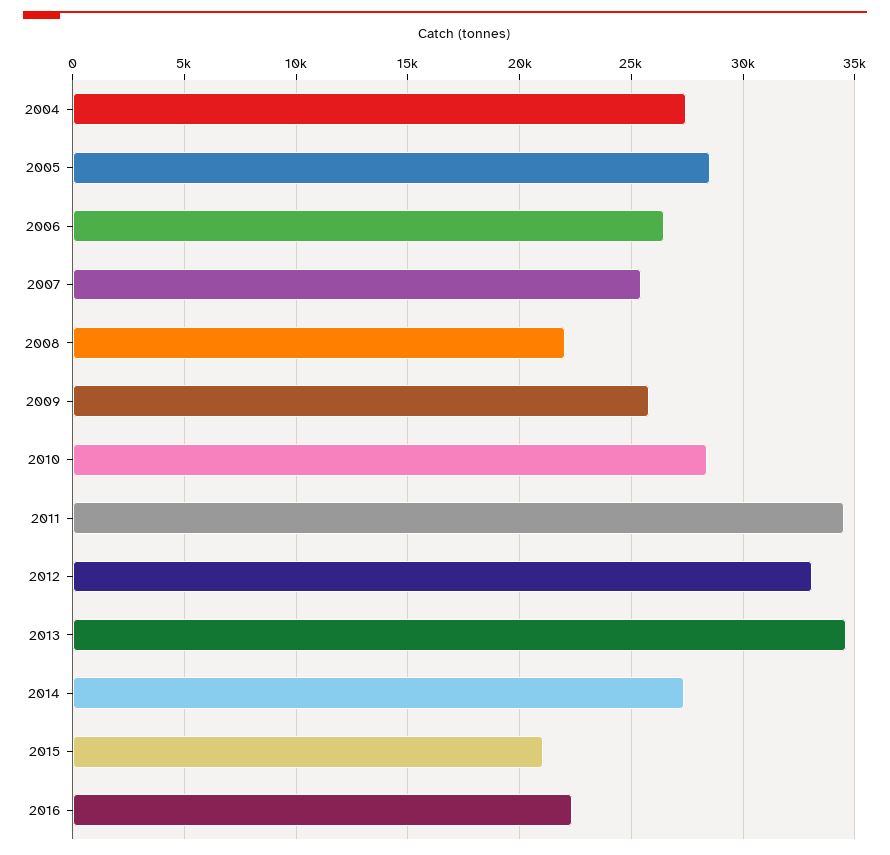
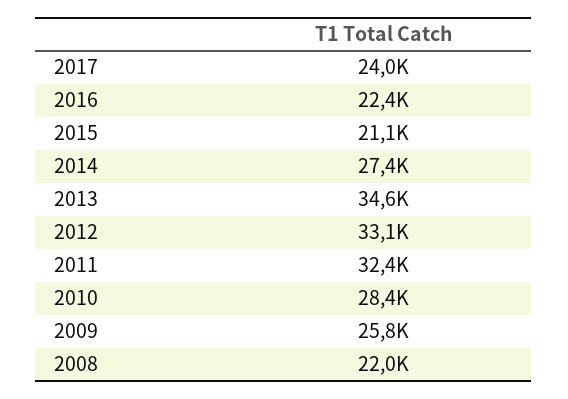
2004: 27500 -> none
2005: 28500 -> none
2006: 26500 -> none
2007: 25500 -> none
2011: 34500 -> 32400
2017: none -> 24000

